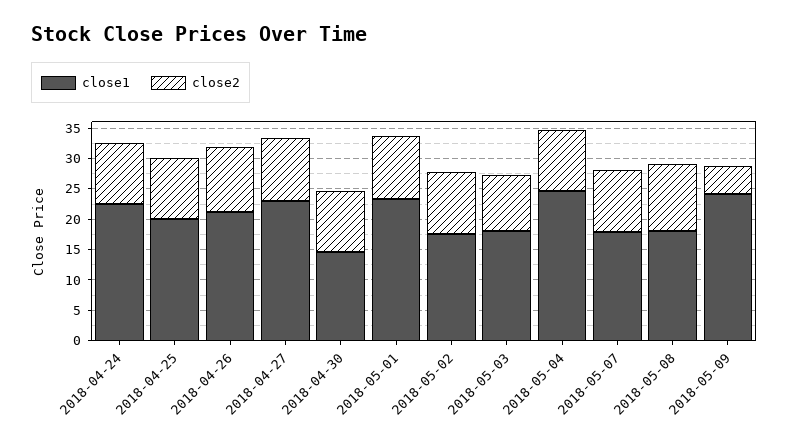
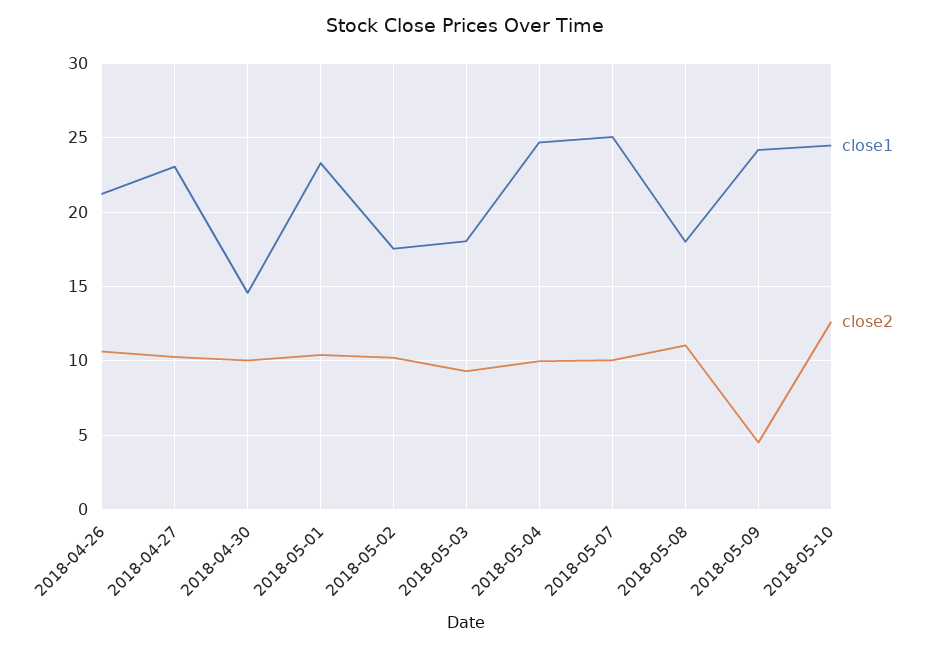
close1, 2018-04-24: 22.5 -> none
close2, 2018-04-24: 10 -> none
close1, 2018-04-25: 20 -> none
close2, 2018-04-25: 10 -> none
close1, 2018-05-07: 17.5 -> 25
close1, 2018-05-10: none -> 24.5
close2, 2018-05-10: none -> 12.5

